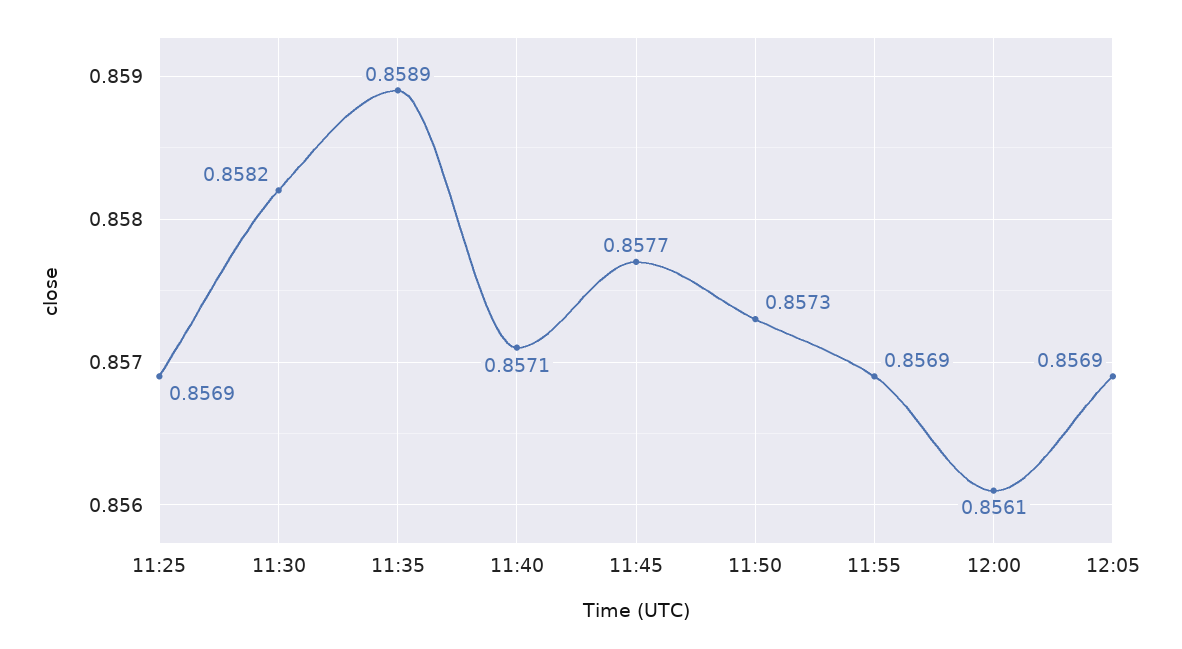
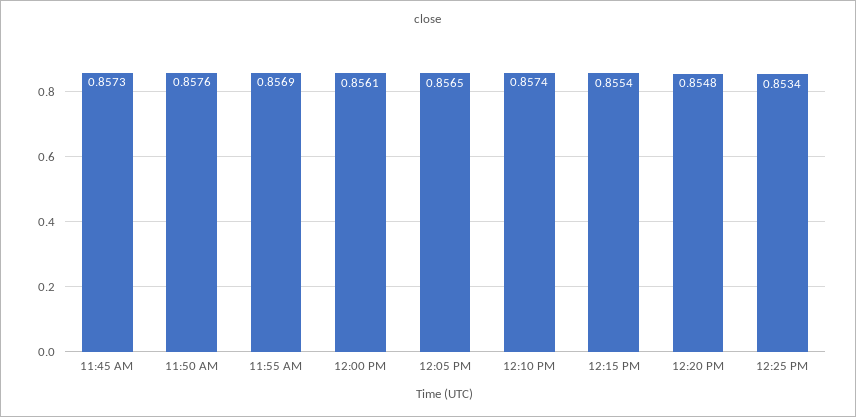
11:25: 0.8569 -> none
11:30: 0.8582 -> none
11:35: 0.8589 -> none
11:40: 0.8571 -> none
11:45: 0.8577 -> 0.8573
11:50: 0.8573 -> 0.8576
12:05: 0.8569 -> 0.8565
12:10 PM: none -> 0.8574
12:15 PM: none -> 0.8554
12:20 PM: none -> 0.8548
12:25 PM: none -> 0.8534

